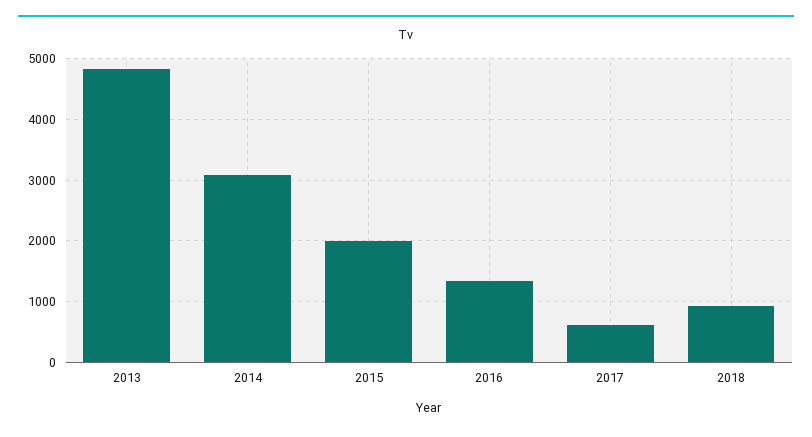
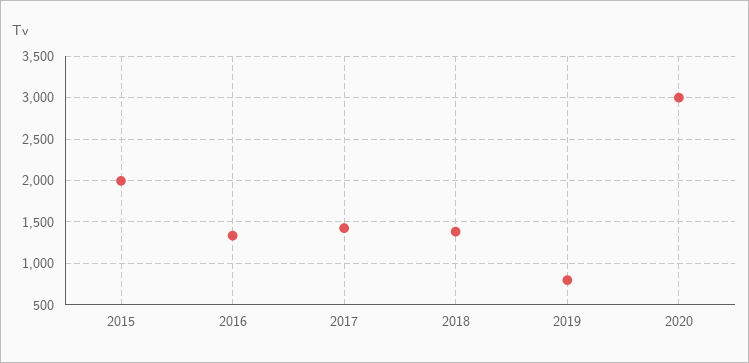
2013: 4800 -> none
2014: 3100 -> none
2017: 600 -> 1400
2018: 900 -> 1400
2019: none -> 800
2020: none -> 3000

